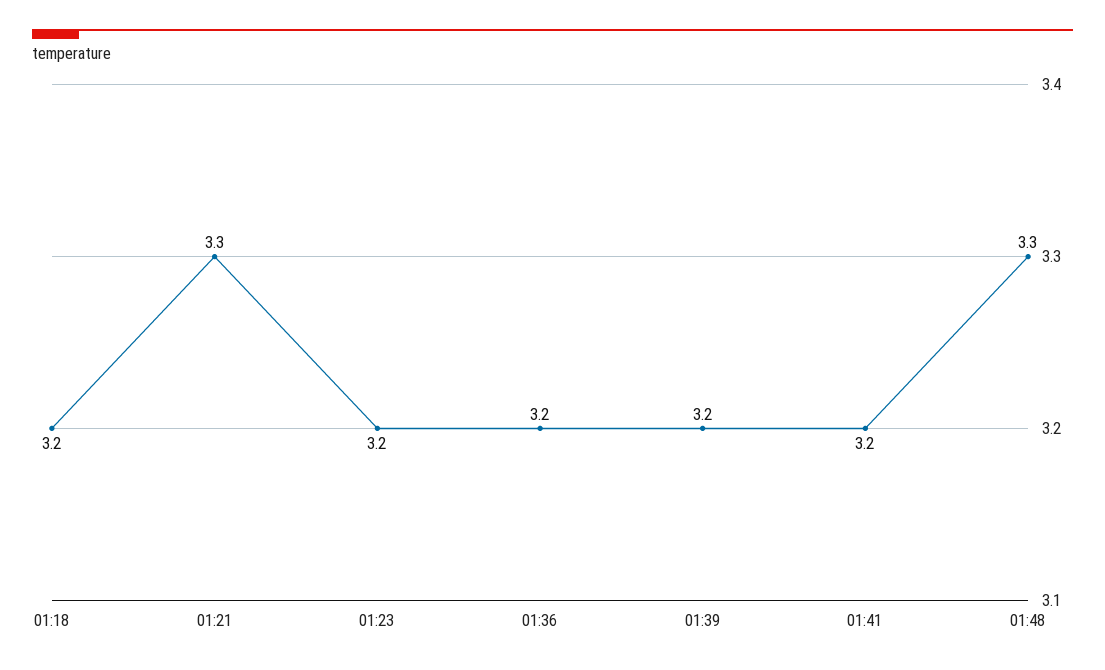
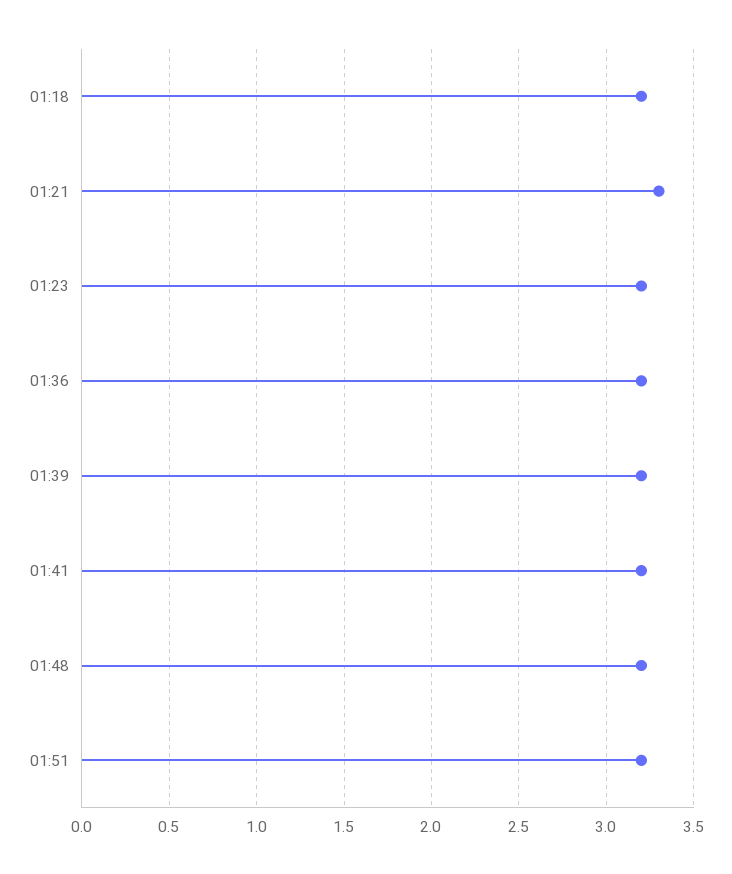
01:48: 3.3 -> 3.2
01:51: none -> 3.2

